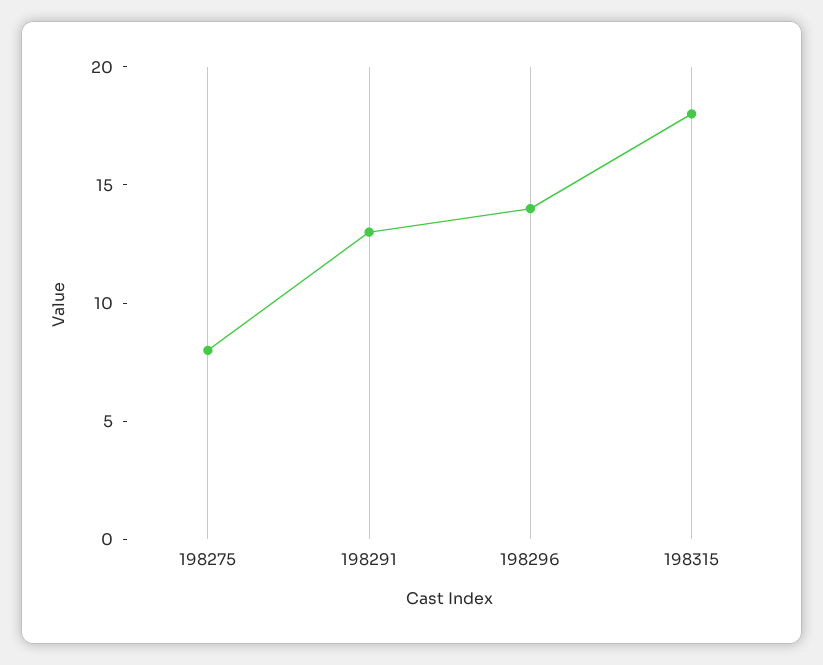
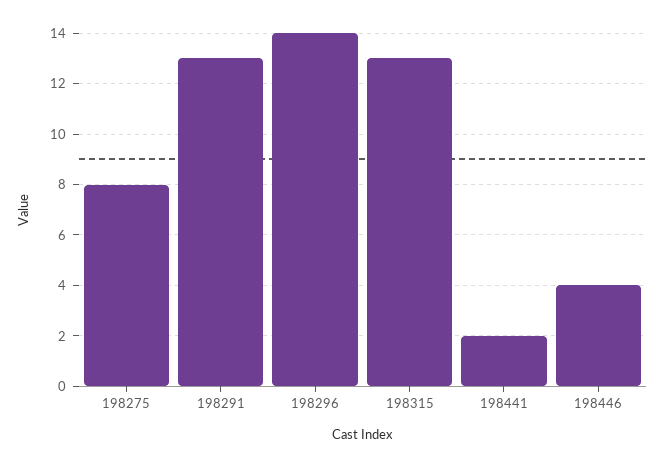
198315: 18 -> 13
198441: none -> 2
198446: none -> 4

